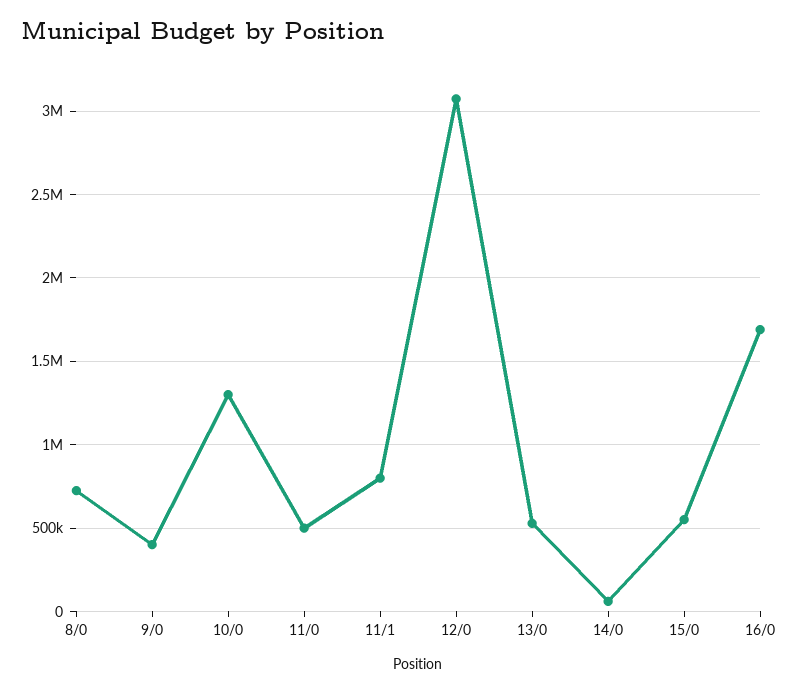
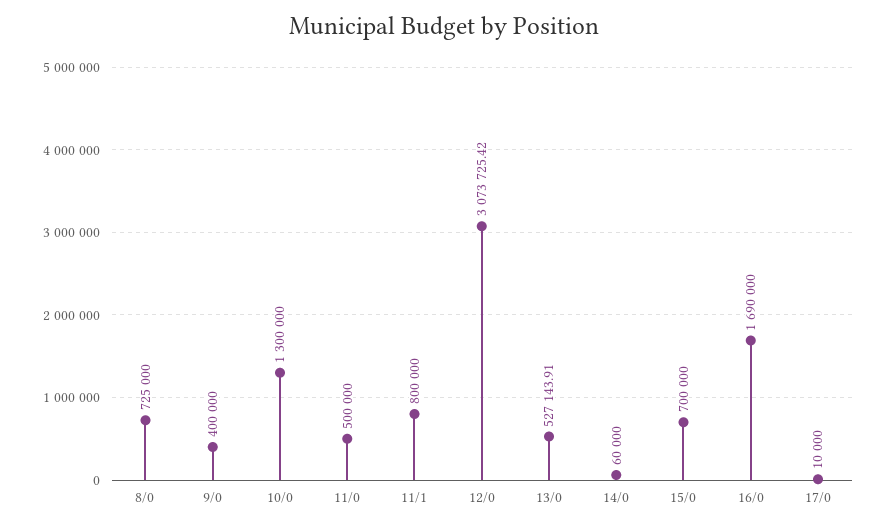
15/0: 550000 -> 700000
17/0: none -> 10000

